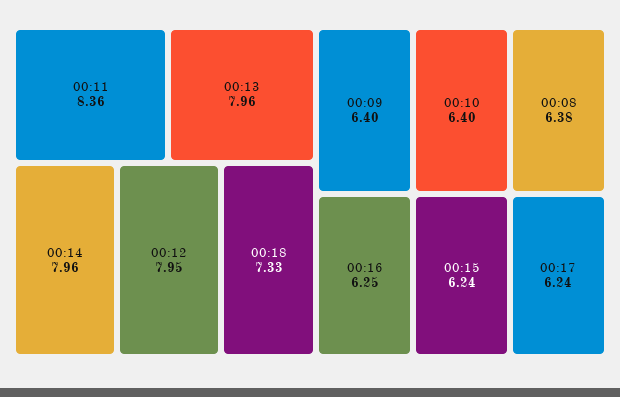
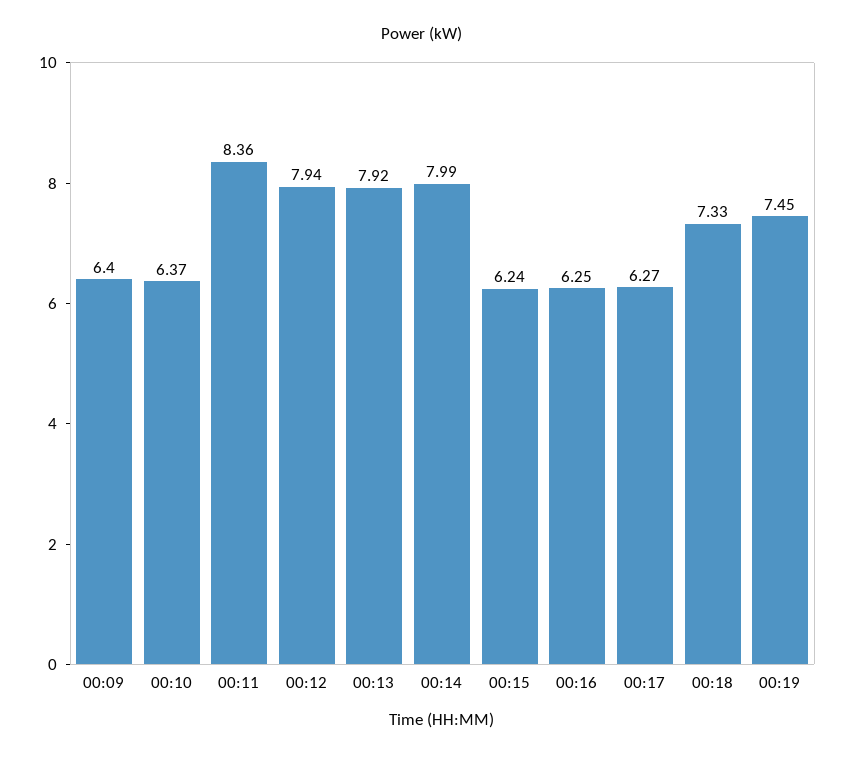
00:13: 7.96 -> 7.92
00:14: 7.96 -> 7.99
00:12: 7.95 -> 7.94
00:10: 6.4 -> 6.37
00:08: 6.38 -> none
00:17: 6.24 -> 6.27
00:19: none -> 7.45

